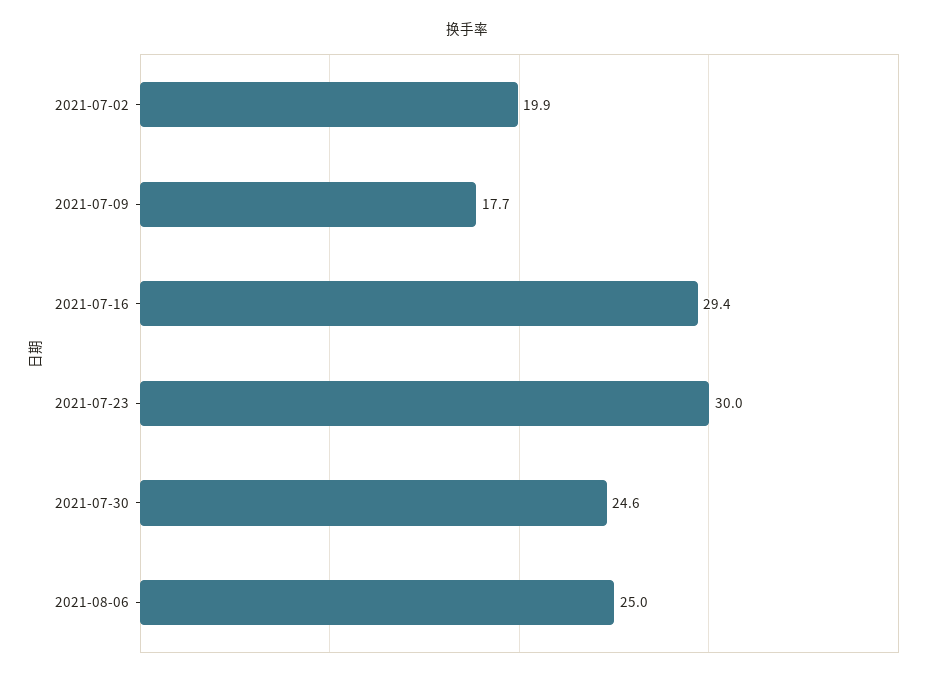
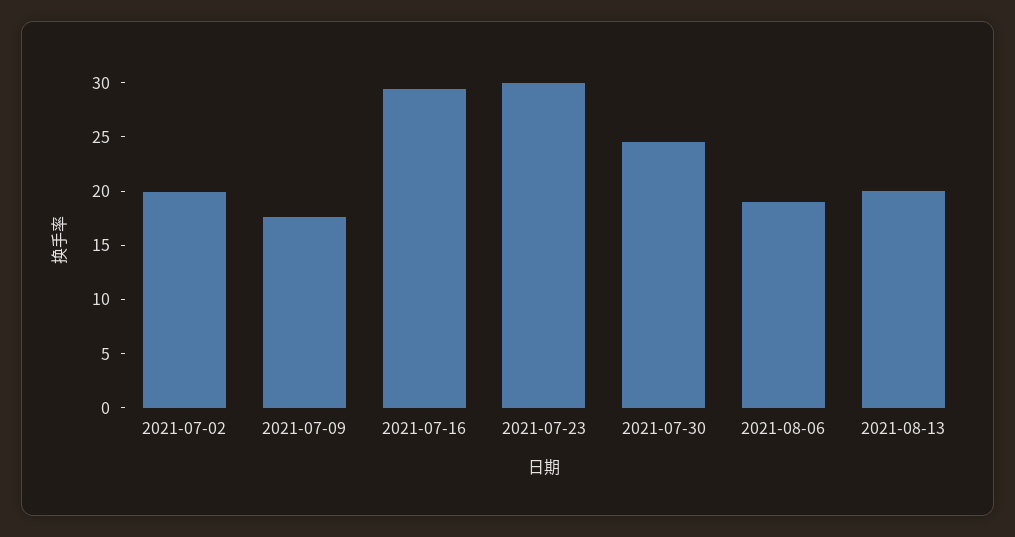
2021-08-06: 25 -> 19
2021-08-13: none -> 20

